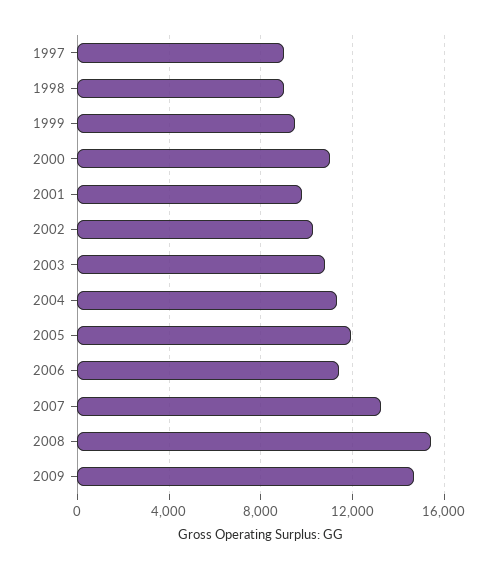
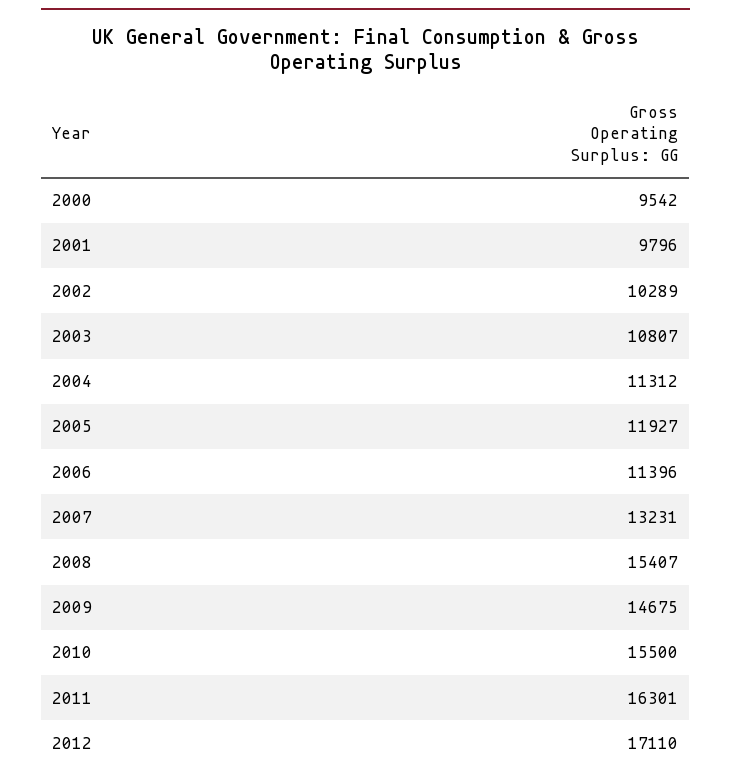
1997: 9000 -> none
1998: 9000 -> none
1999: 9500 -> none
2000: 11000 -> 9542
2010: none -> 15500
2011: none -> 16301
2012: none -> 17110

